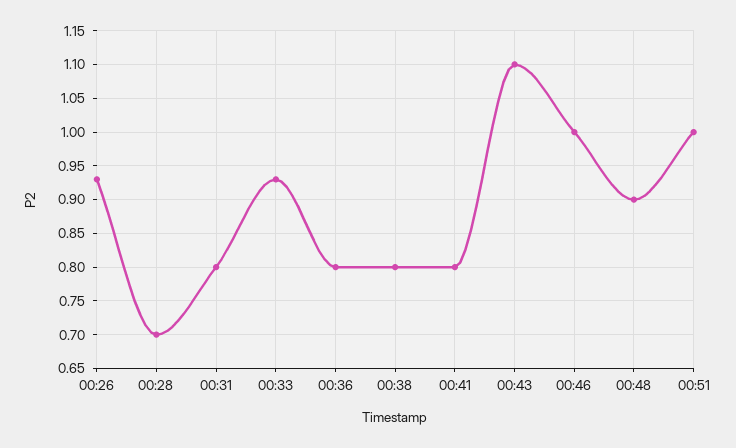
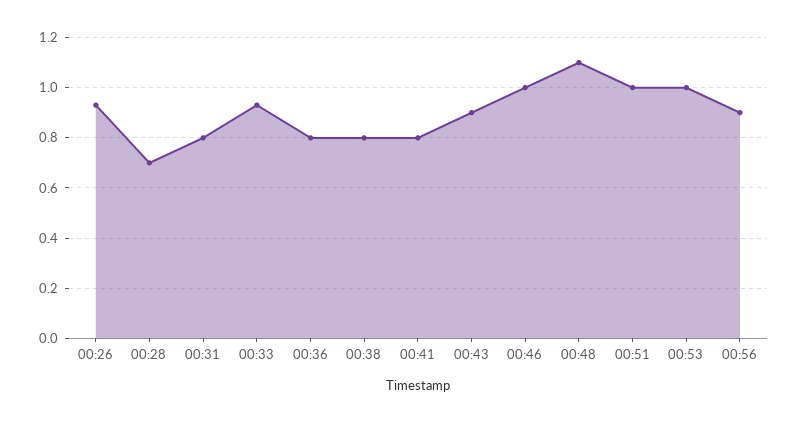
00:43: 1.1 -> 0.9
00:48: 0.9 -> 1.1
00:53: none -> 1
00:56: none -> 0.9

